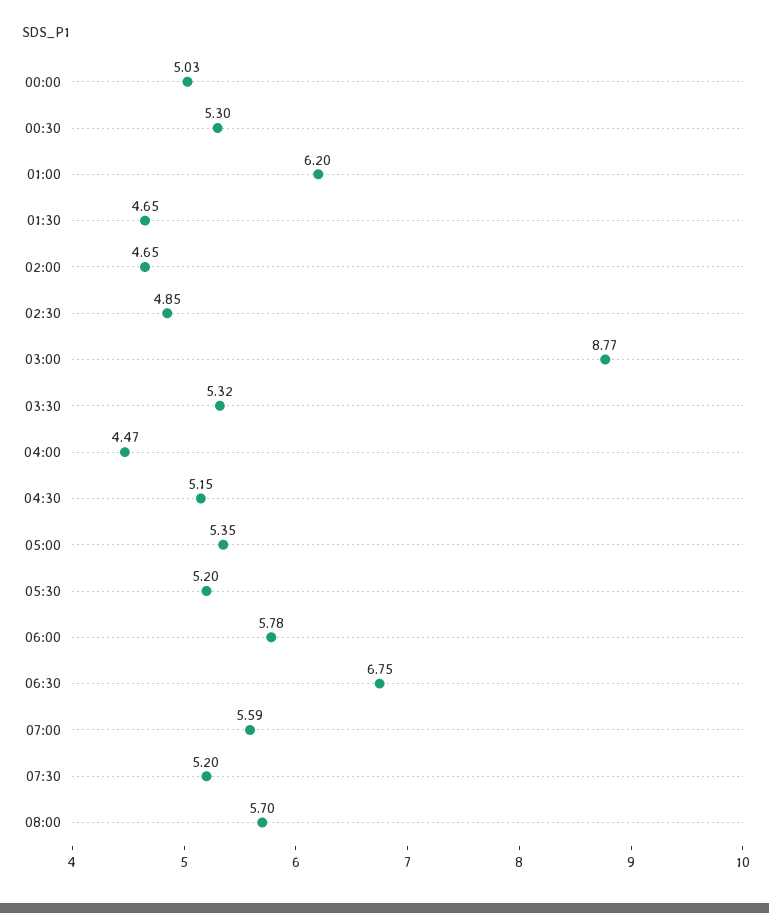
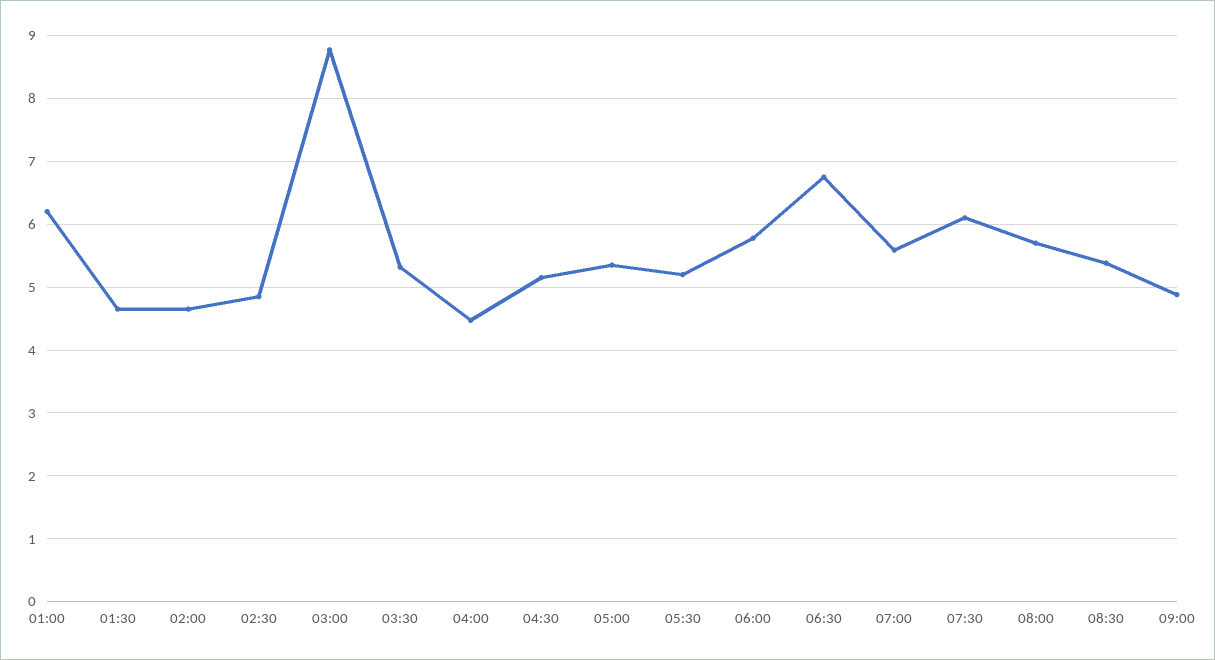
00:00: 5.03 -> none
00:30: 5.3 -> none
07:30: 5.2 -> 6.1
08:30: none -> 5.4
09:00: none -> 4.9

